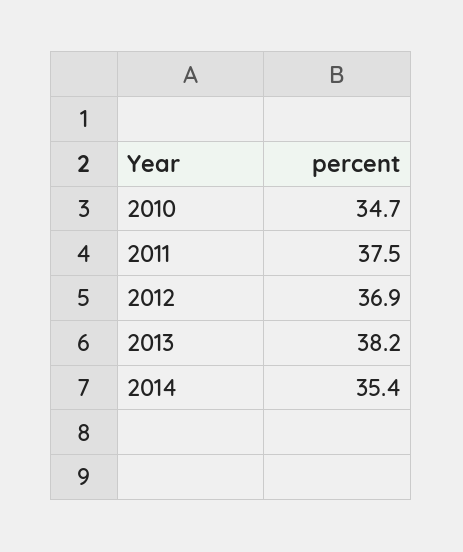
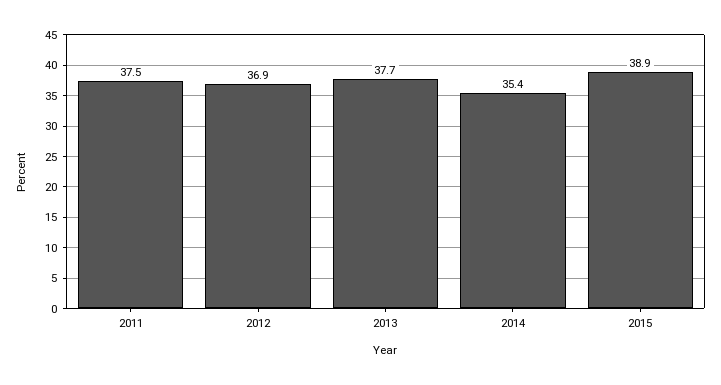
2010: 34.7 -> none
2013: 38.2 -> 37.7
2015: none -> 38.9

